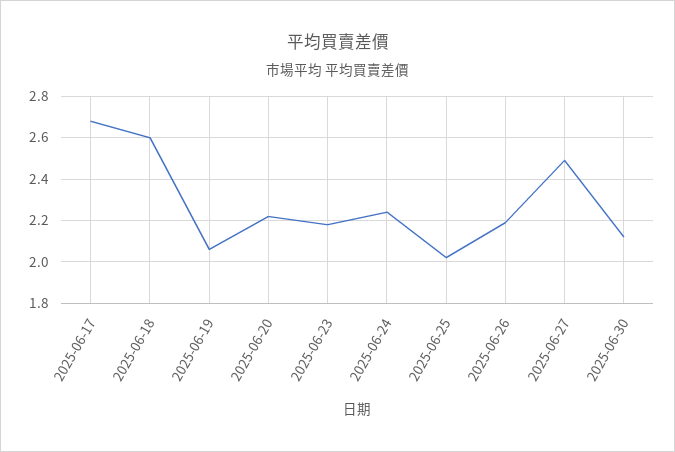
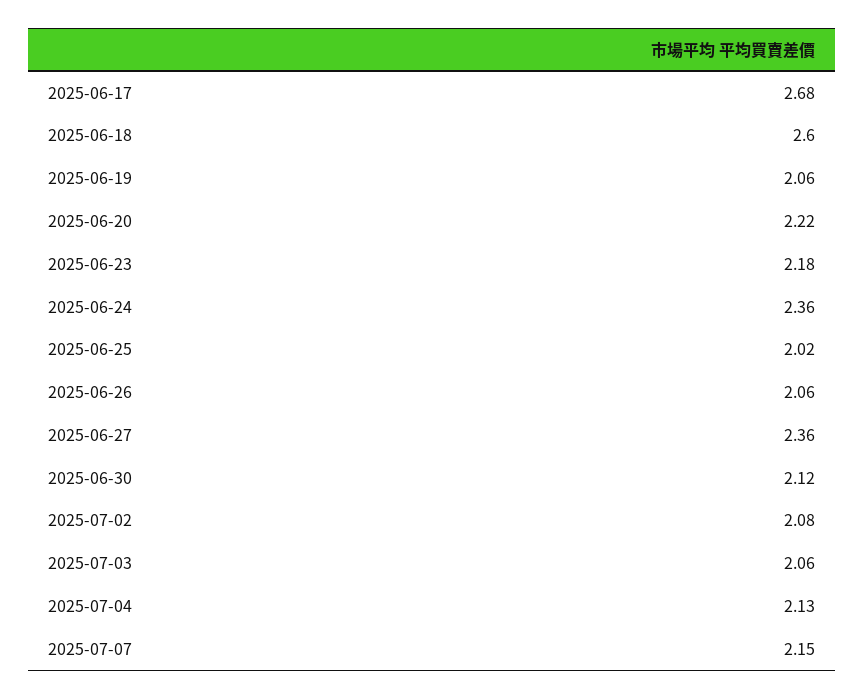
2025-06-24: 2.25 -> 2.36
2025-06-26: 2.2 -> 2.06
2025-06-27: 2.5 -> 2.36
2025-07-02: none -> 2.08
2025-07-03: none -> 2.06
2025-07-04: none -> 2.13
2025-07-07: none -> 2.15

